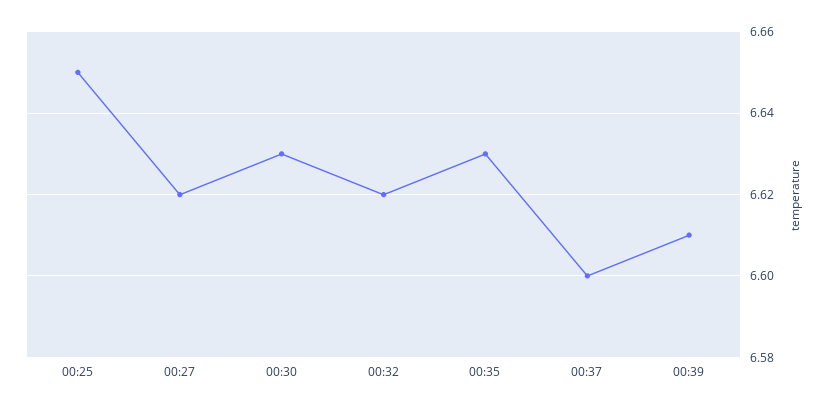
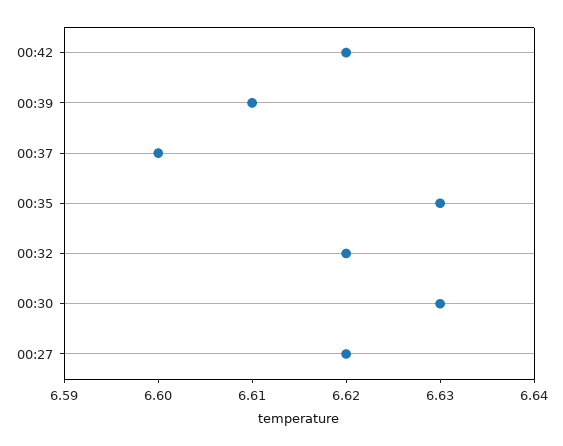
00:25: 6.65 -> none
00:42: none -> 6.62

